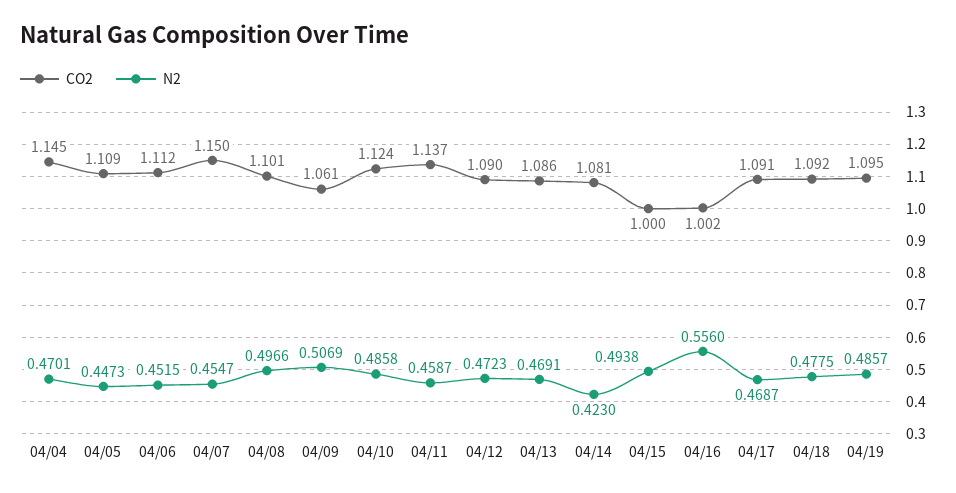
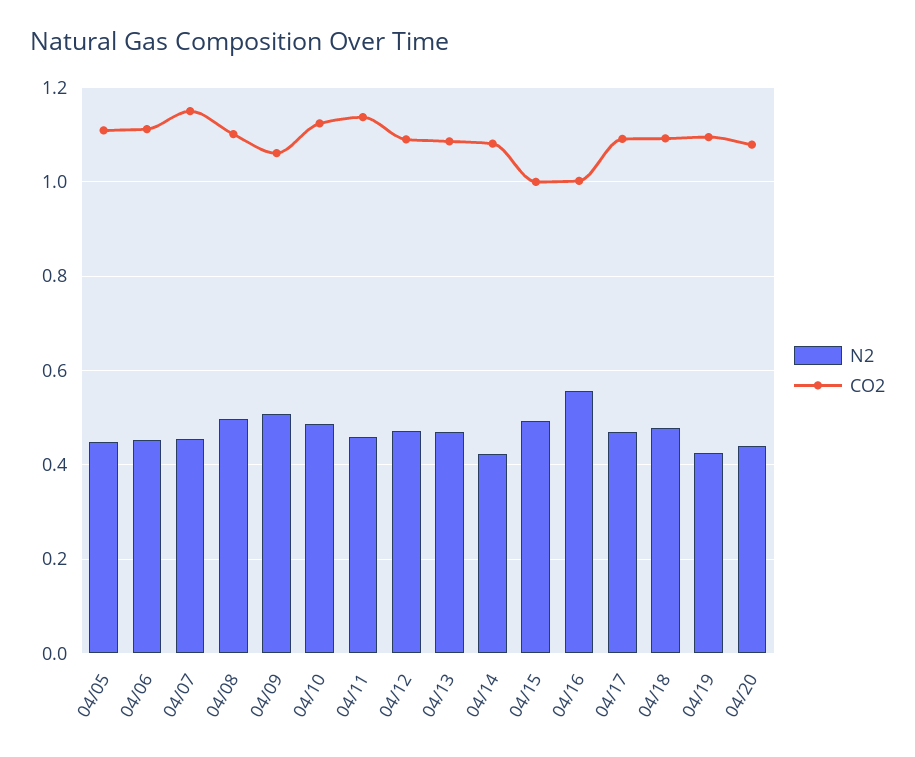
CO2, 04/04: 1.145 -> none
N2, 04/04: 0.4701 -> none
N2, 04/19: 0.4857 -> 0.42
N2, 04/20: none -> 0.44
CO2, 04/20: none -> 1.08

